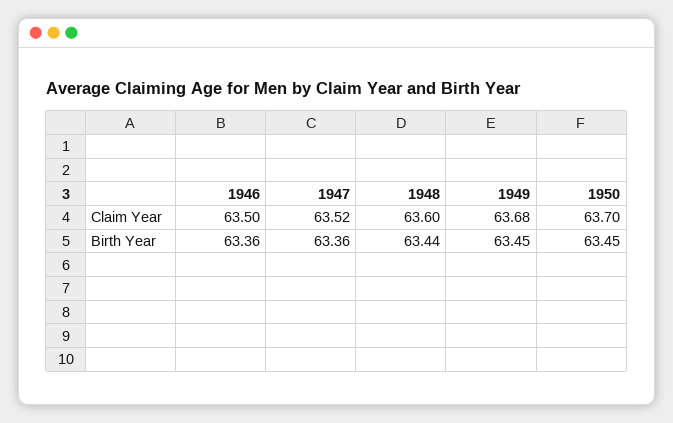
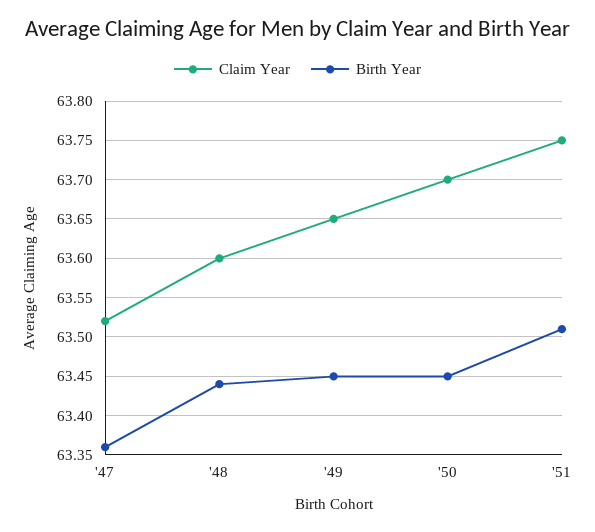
Claim Year, 1946: 63.5 -> none
Claim Year, 1949: 63.68 -> 63.65
Birth Year, 1946: 63.36 -> none
Claim Year, '51: none -> 63.75
Birth Year, '51: none -> 63.51

